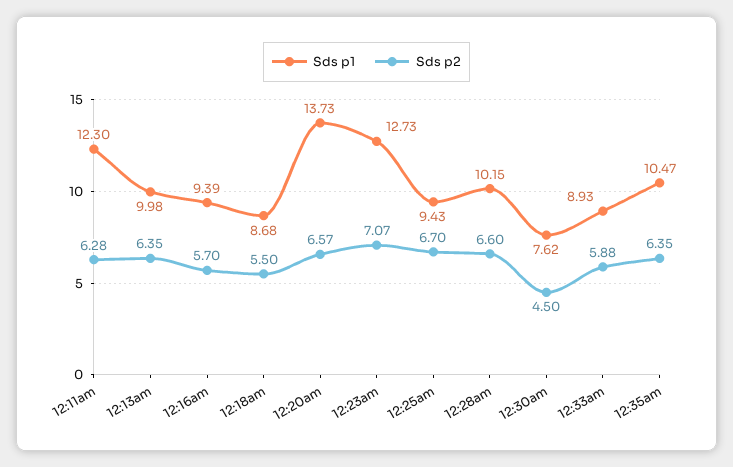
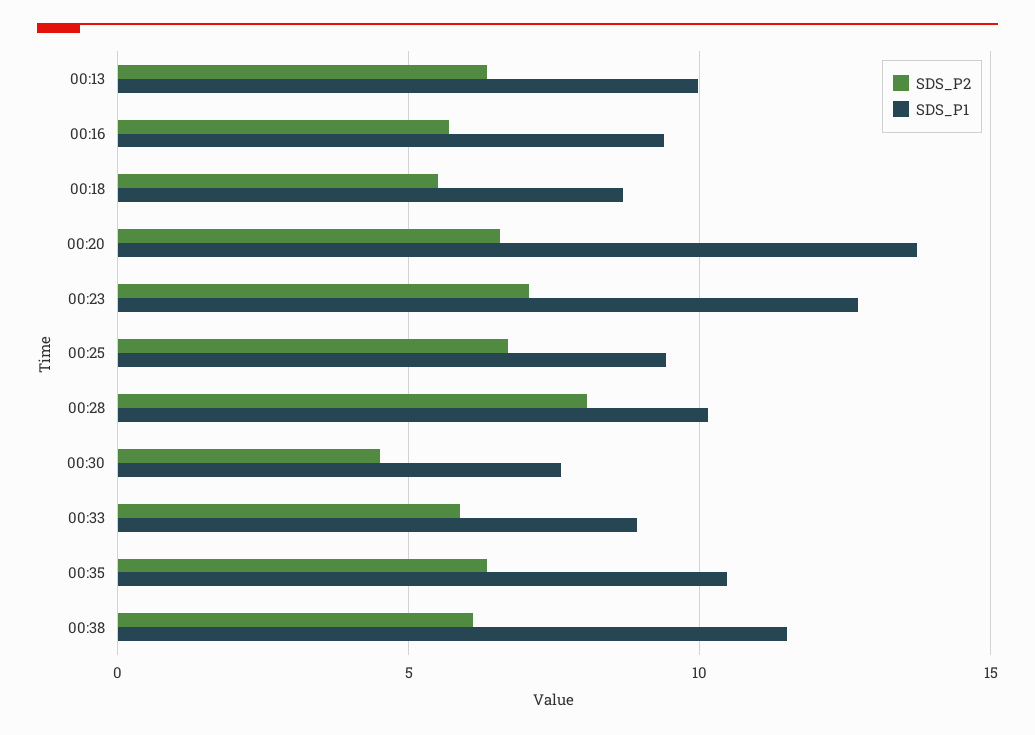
Sds p1, 12:11am: 12.3 -> none
Sds p2, 12:11am: 6.28 -> none
Sds p2, 12:28am: 6.6 -> 8
Sds p2, 00:38: none -> 6
Sds p1, 00:38: none -> 11.5

